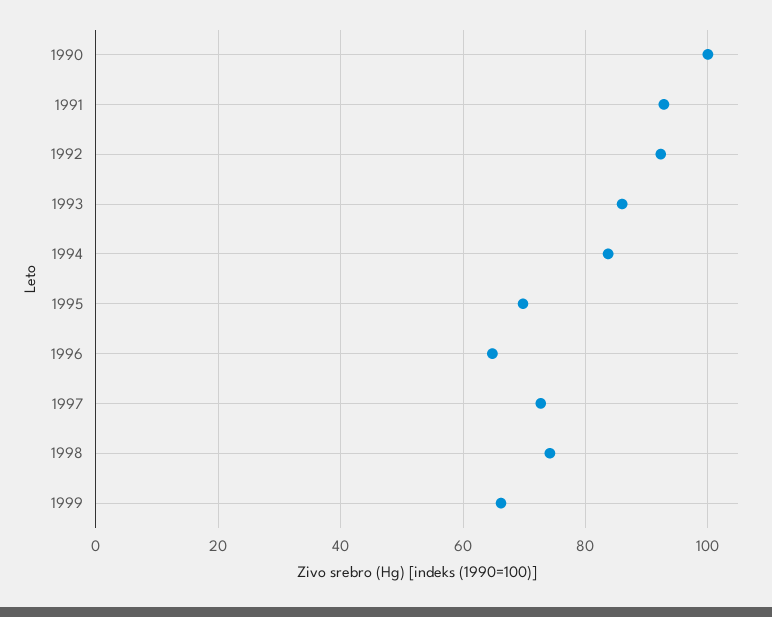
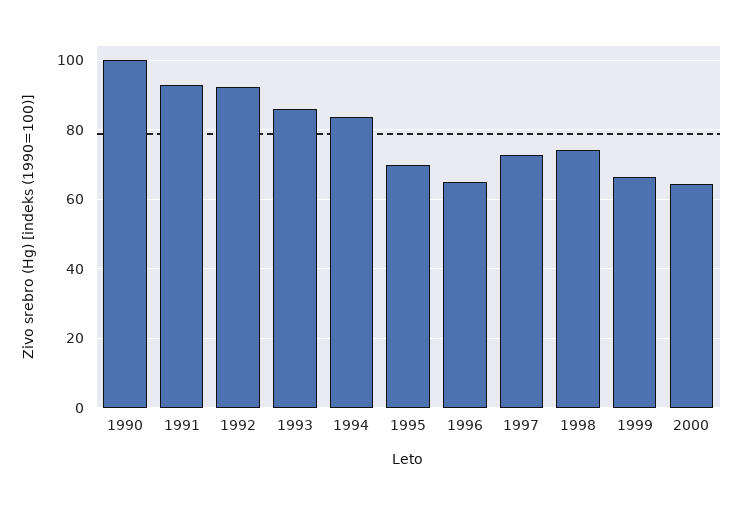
2000: none -> 64

